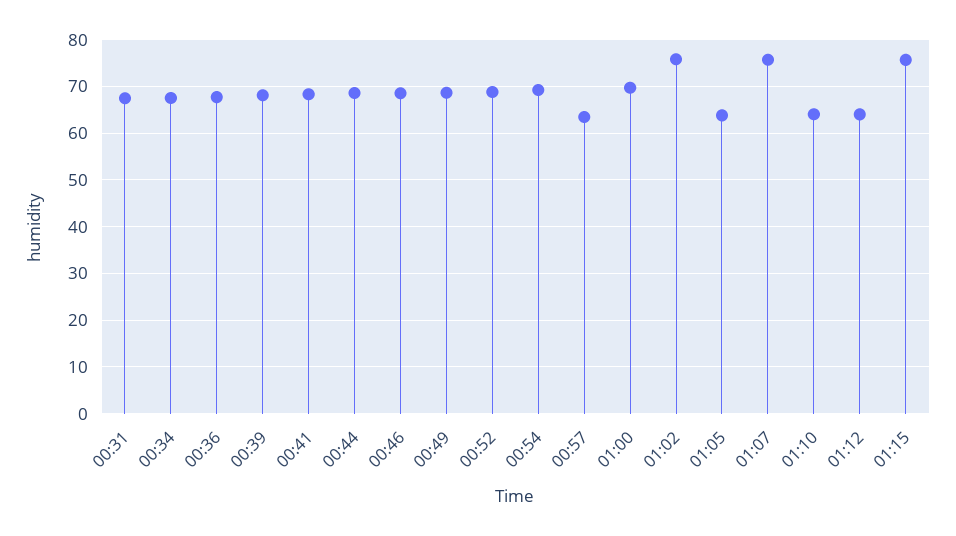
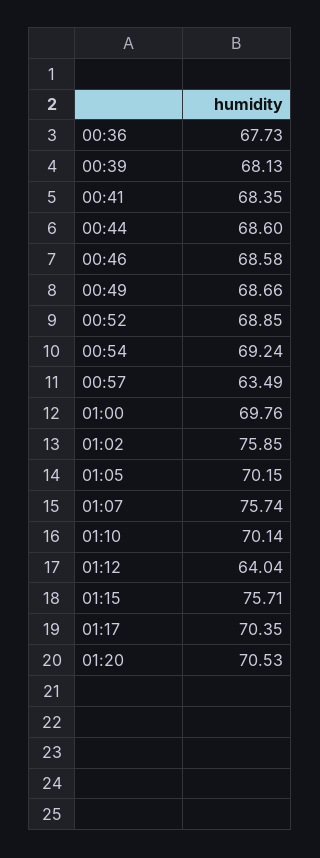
00:31: 68 -> none
00:34: 68 -> none
01:05: 64 -> 70.15
01:10: 64 -> 70.14
01:17: none -> 70.35
01:20: none -> 70.53

